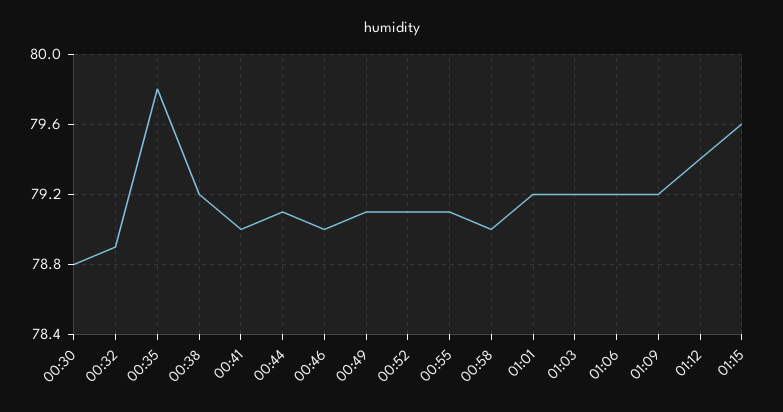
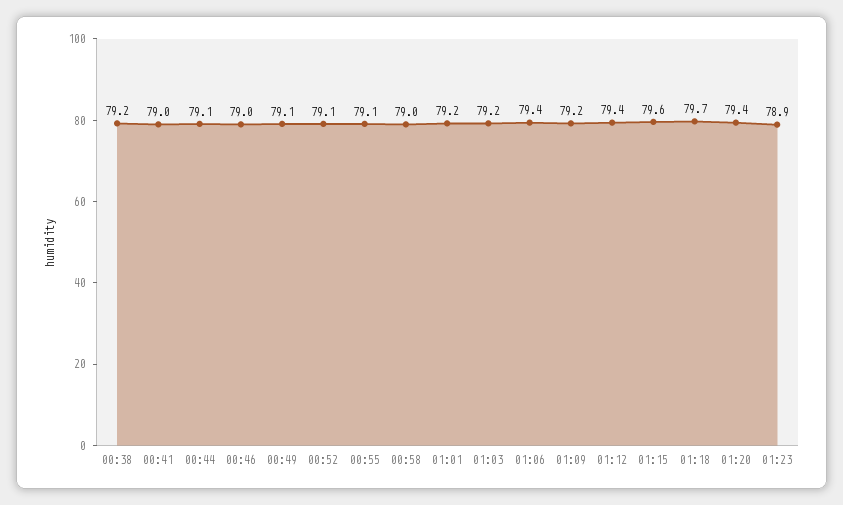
00:30: 78.8 -> none
00:32: 78.9 -> none
00:35: 79.8 -> none
01:06: 79.2 -> 79.4
01:18: none -> 79.7
01:20: none -> 79.4
01:23: none -> 78.9

